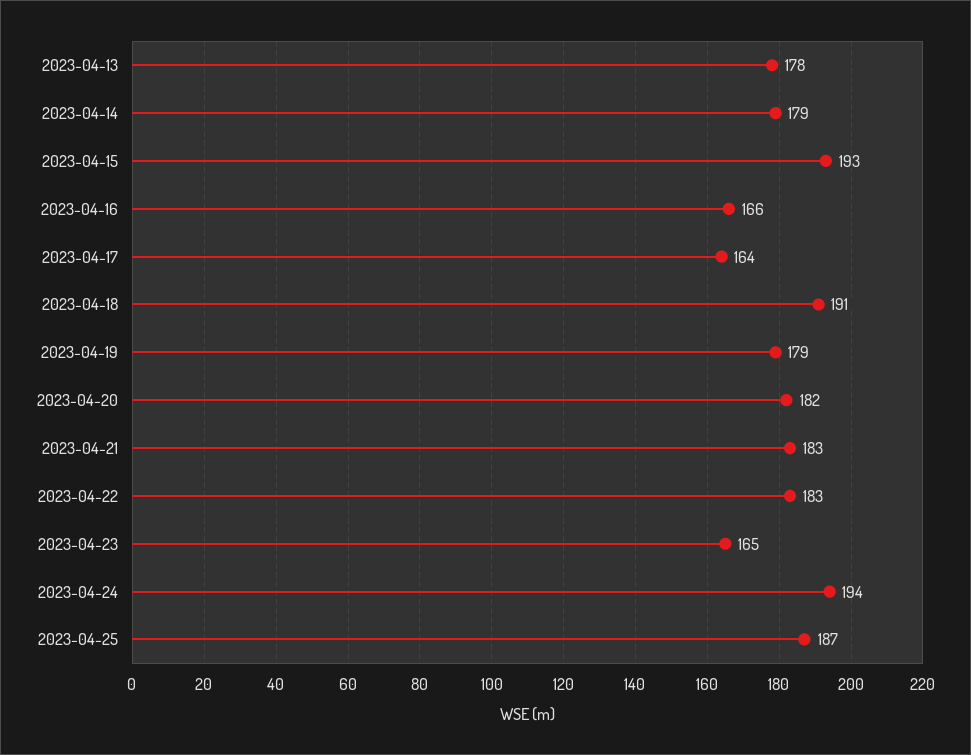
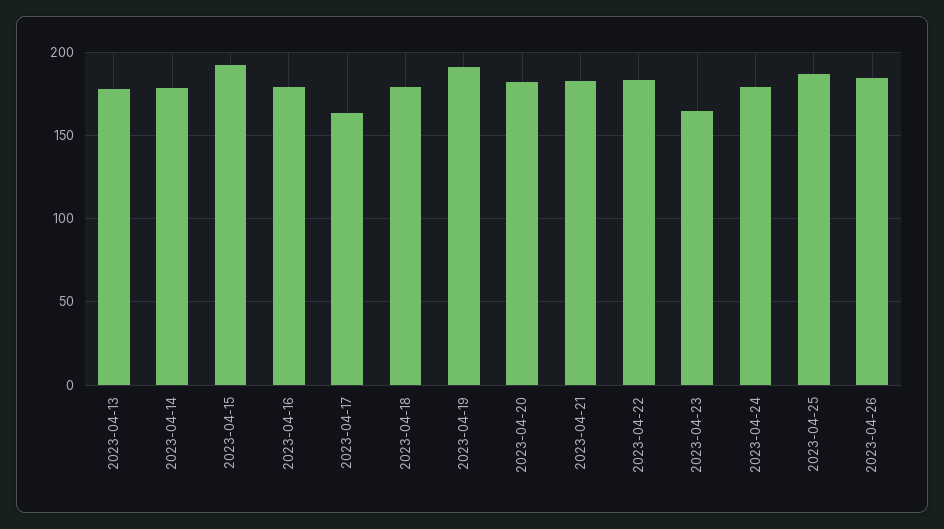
2023-04-16: 166 -> 180
2023-04-18: 191 -> 180
2023-04-19: 179 -> 190
2023-04-24: 194 -> 180
2023-04-26: none -> 185

